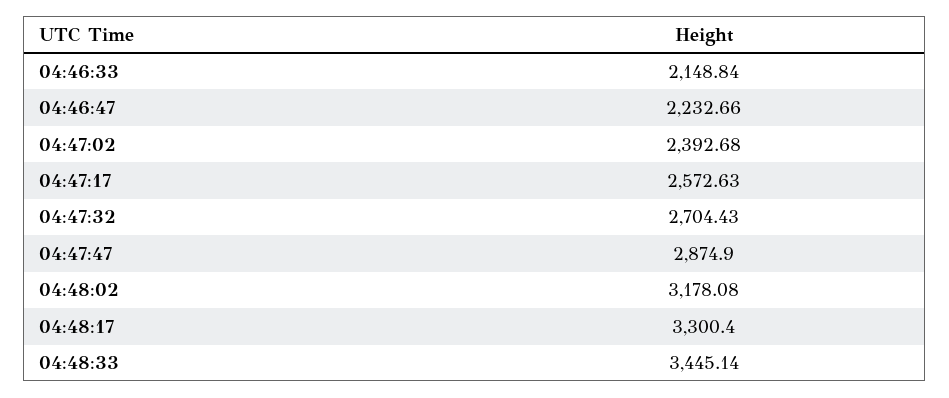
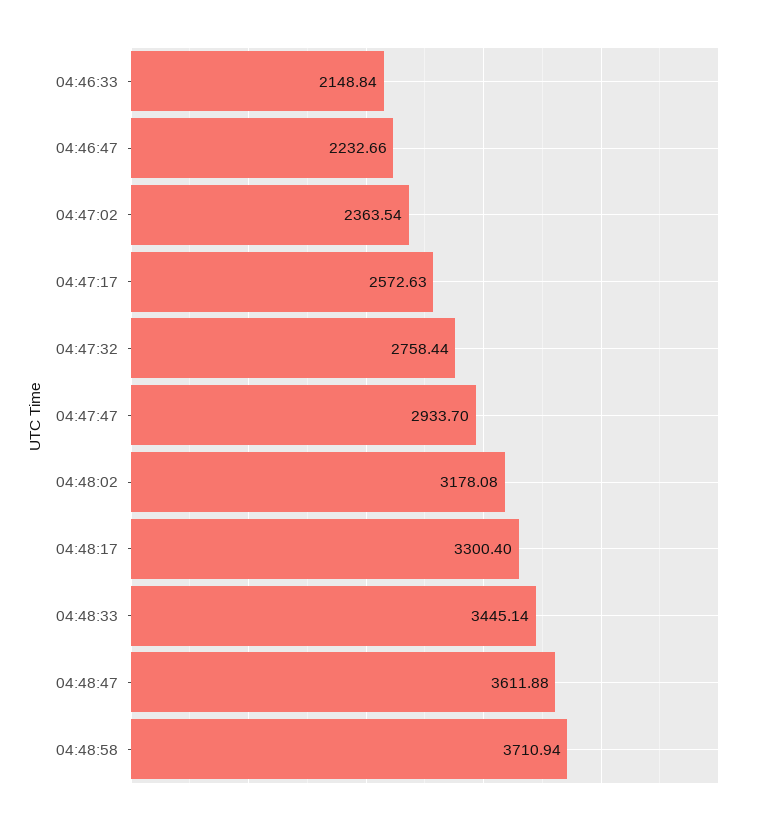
04:47:02: 2392.68 -> 2363.54
04:47:32: 2704.43 -> 2758.44
04:47:47: 2874.9 -> 2933.7
04:48:47: none -> 3611.88
04:48:58: none -> 3710.94

